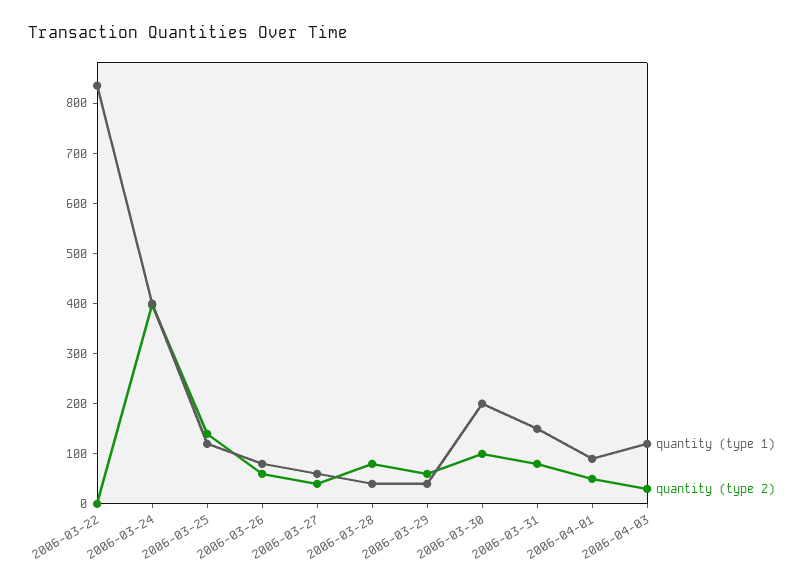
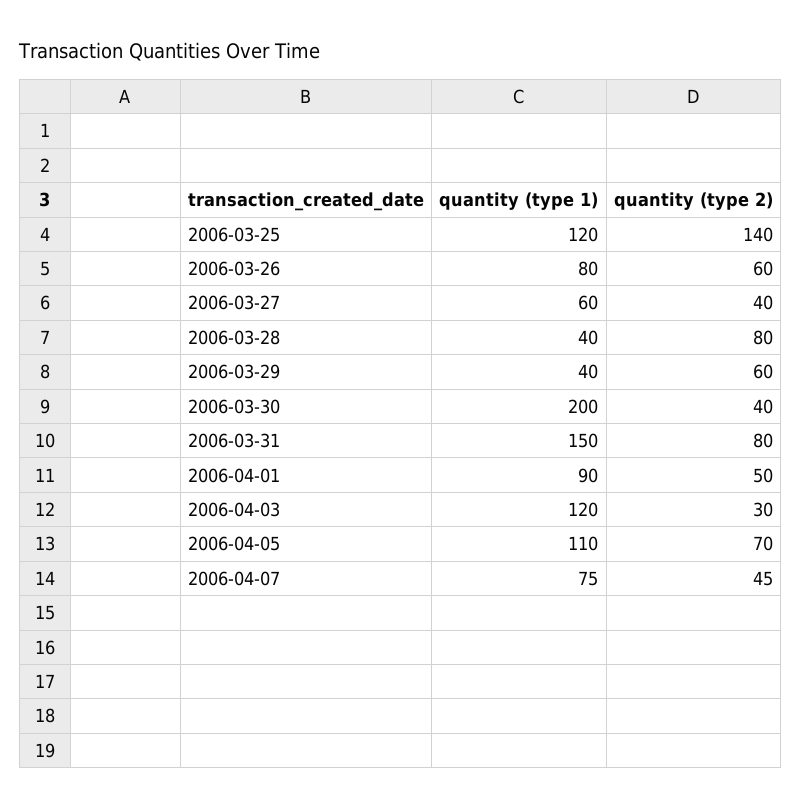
quantity (type 1), 2006-03-22: 840 -> none
quantity (type 2), 2006-03-22: 0 -> none
quantity (type 1), 2006-03-24: 400 -> none
quantity (type 2), 2006-03-24: 400 -> none
quantity (type 2), 2006-03-30: 100 -> 40
quantity (type 1), 2006-04-05: none -> 110
quantity (type 2), 2006-04-05: none -> 70
quantity (type 1), 2006-04-07: none -> 75
quantity (type 2), 2006-04-07: none -> 45

